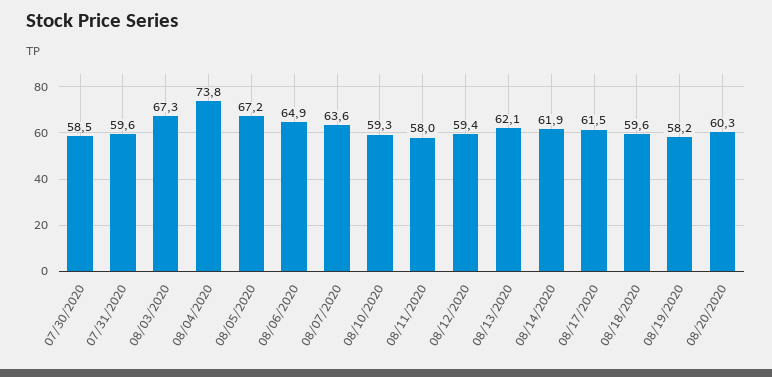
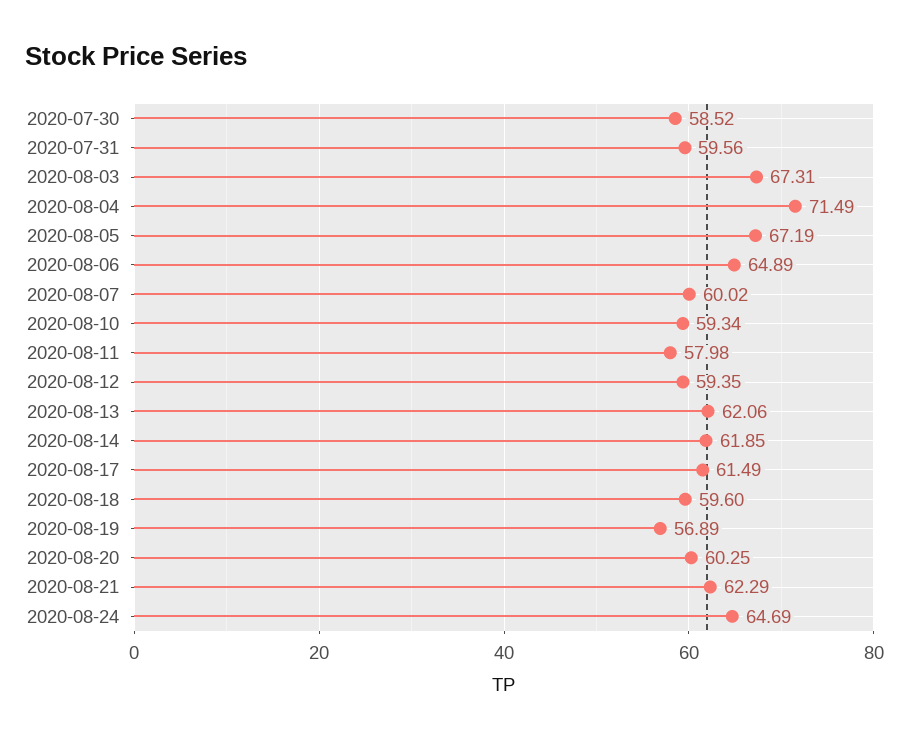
08/04/2020: 73.8 -> 71.49
08/07/2020: 63.6 -> 60.02
08/19/2020: 58.2 -> 56.89
2020-08-21: none -> 62.29
2020-08-24: none -> 64.69

